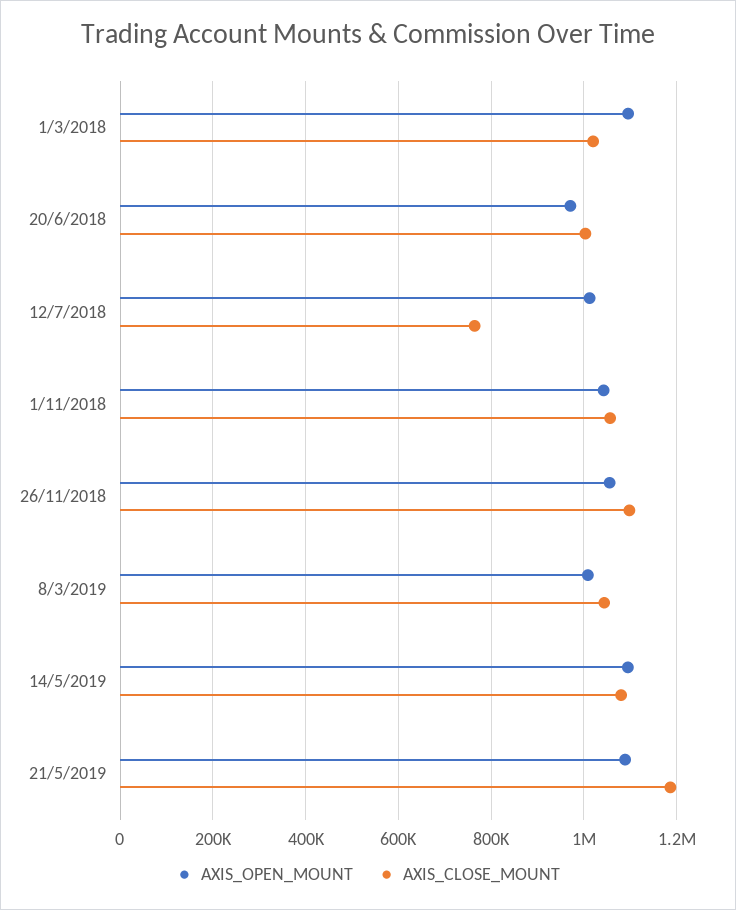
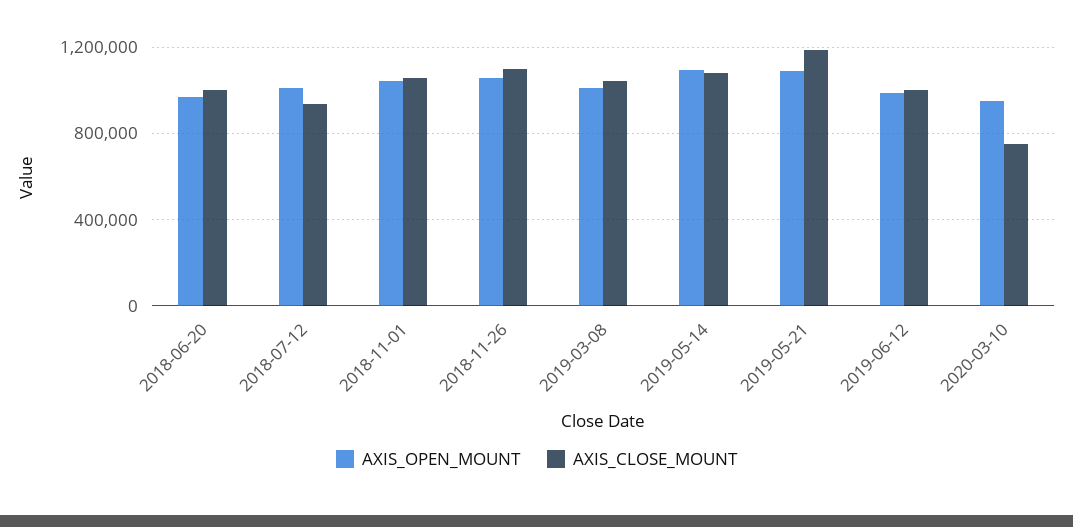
AXIS_OPEN_MOUNT, 1/3/2018: 1100000 -> none
AXIS_CLOSE_MOUNT, 1/3/2018: 1020000 -> none
AXIS_CLOSE_MOUNT, 12/7/2018: 760000 -> 950000
AXIS_OPEN_MOUNT, 2019-06-12: none -> 1000000
AXIS_CLOSE_MOUNT, 2019-06-12: none -> 1000000
AXIS_OPEN_MOUNT, 2020-03-10: none -> 950000
AXIS_CLOSE_MOUNT, 2020-03-10: none -> 750000

